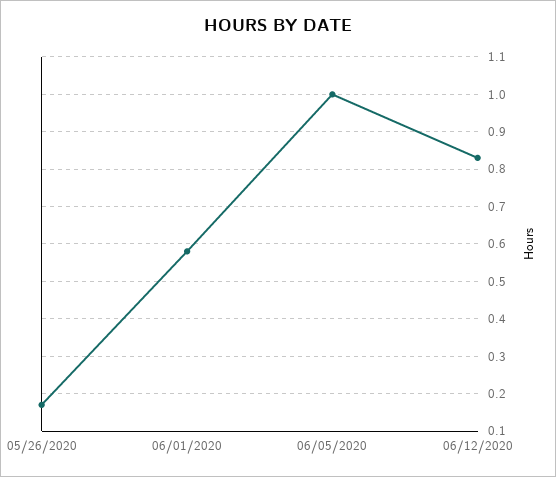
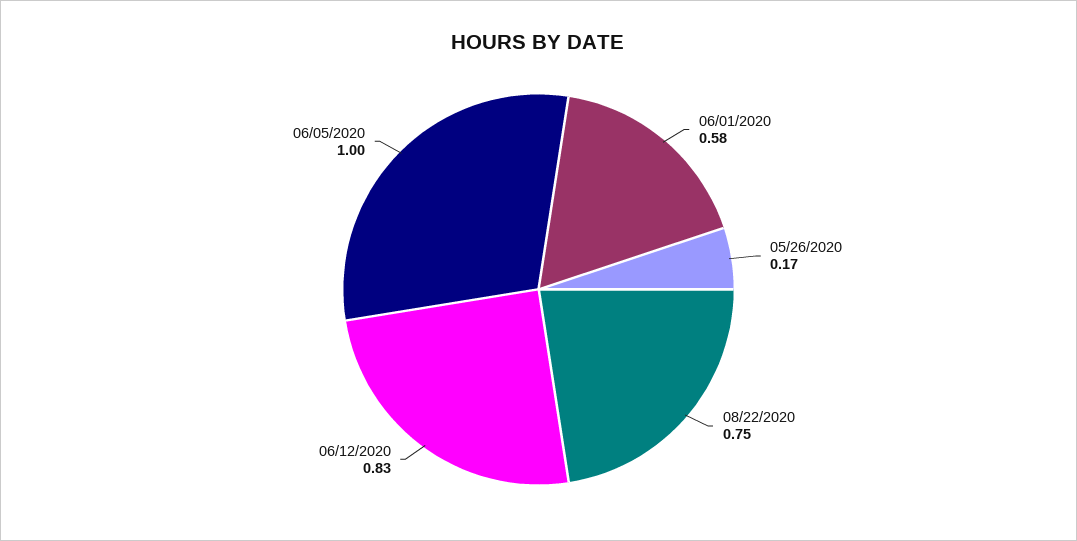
08/22/2020: none -> 0.75

